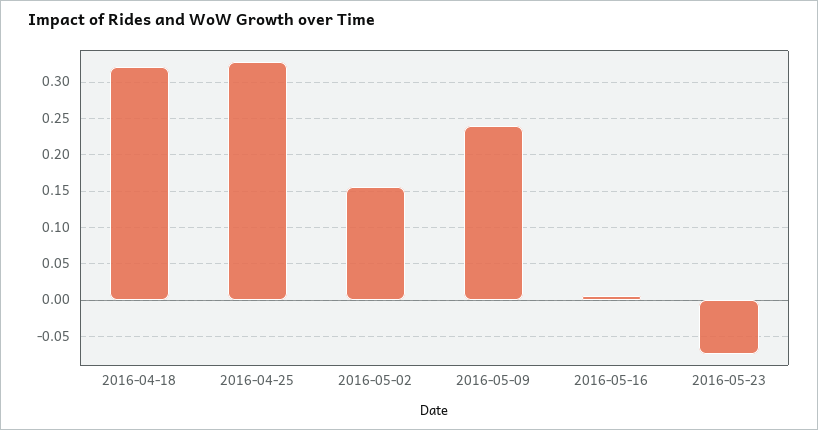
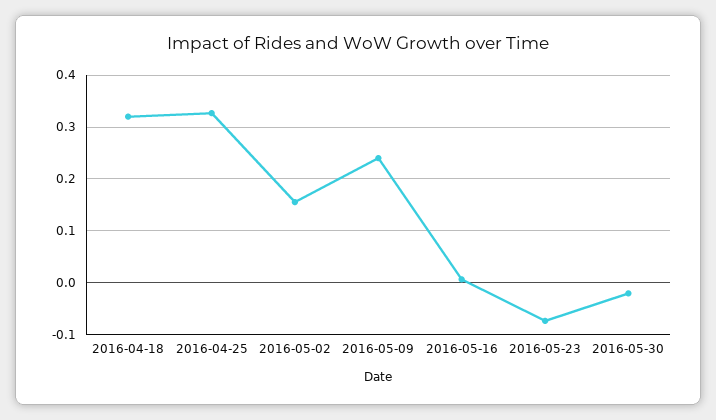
2016-05-30: none -> -0.02

